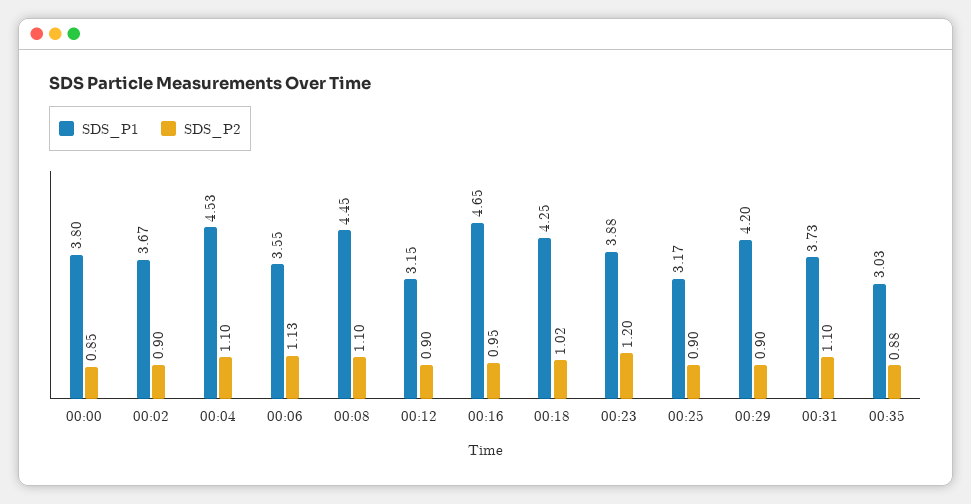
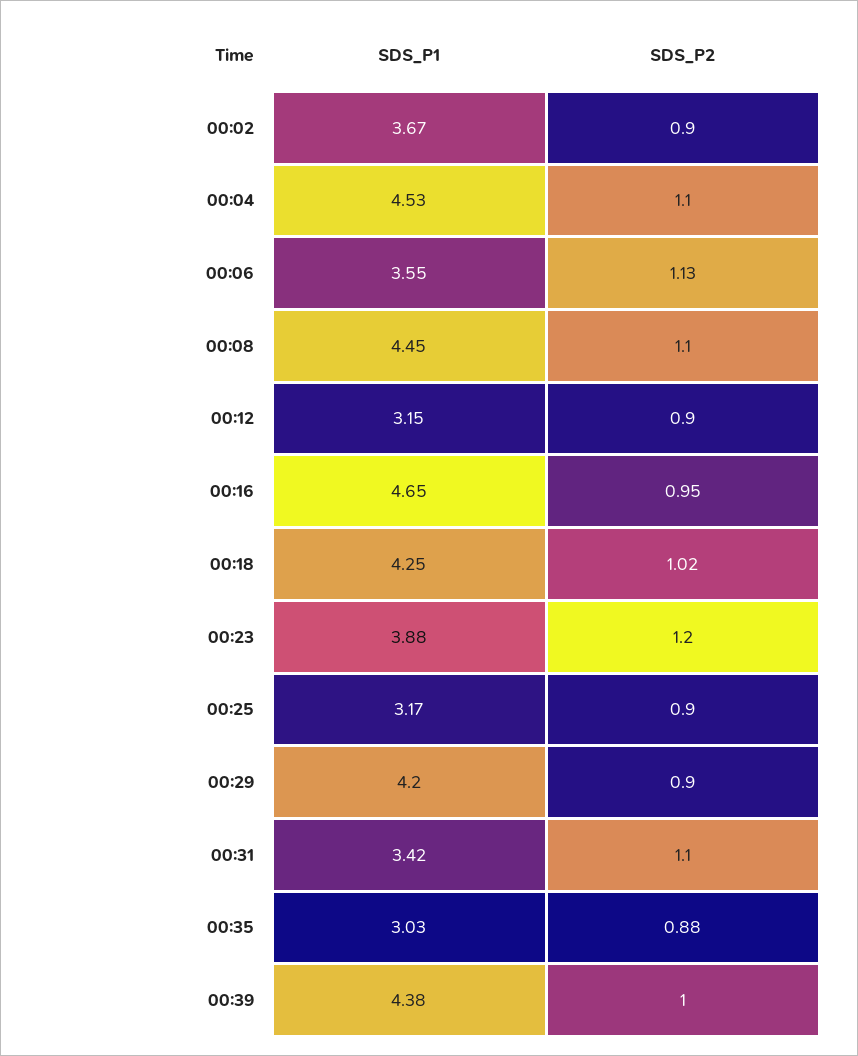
SDS_P1, 00:00: 3.8 -> none
SDS_P2, 00:00: 0.85 -> none
SDS_P1, 00:31: 3.73 -> 3.42
SDS_P1, 00:39: none -> 4.38
SDS_P2, 00:39: none -> 1

